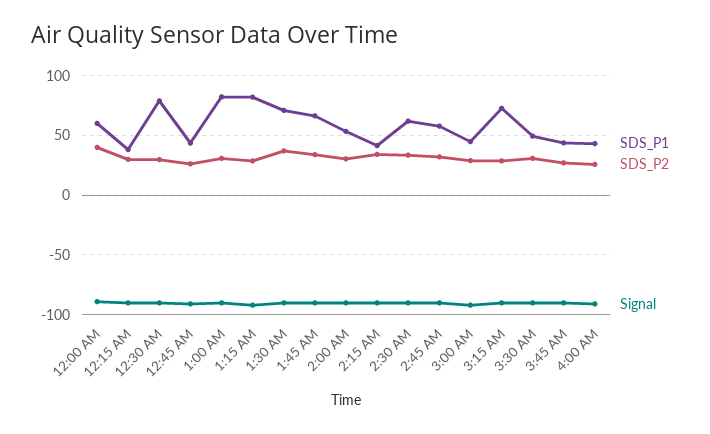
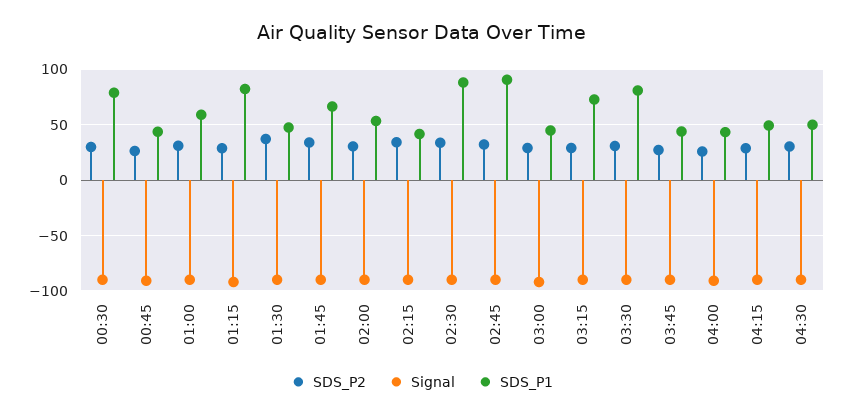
SDS_P1, 12:00 AM: 60 -> none
SDS_P2, 12:00 AM: 40 -> none
Signal, 12:00 AM: -90 -> none
SDS_P1, 12:15 AM: 40 -> none
SDS_P2, 12:15 AM: 30 -> none
Signal, 12:15 AM: -90 -> none
SDS_P1, 1:00 AM: 80 -> 60
SDS_P1, 1:30 AM: 70 -> 50
SDS_P1, 2:30 AM: 60 -> 90
SDS_P1, 2:45 AM: 60 -> 90
SDS_P1, 3:30 AM: 50 -> 80
SDS_P2, 04:15: none -> 30
Signal, 04:15: none -> -90
SDS_P1, 04:15: none -> 50
SDS_P2, 04:30: none -> 30
Signal, 04:30: none -> -90
SDS_P1, 04:30: none -> 50

